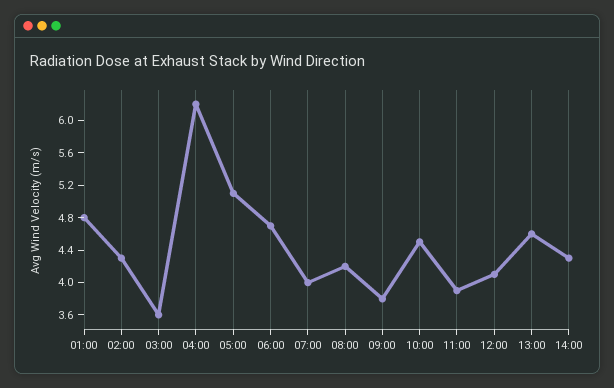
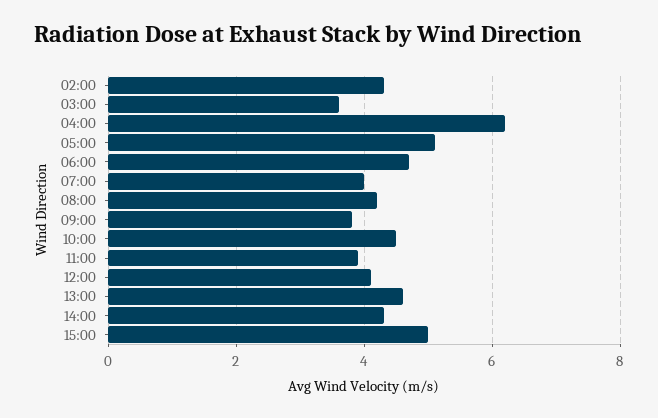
01:00: 4.8 -> none
15:00: none -> 5

